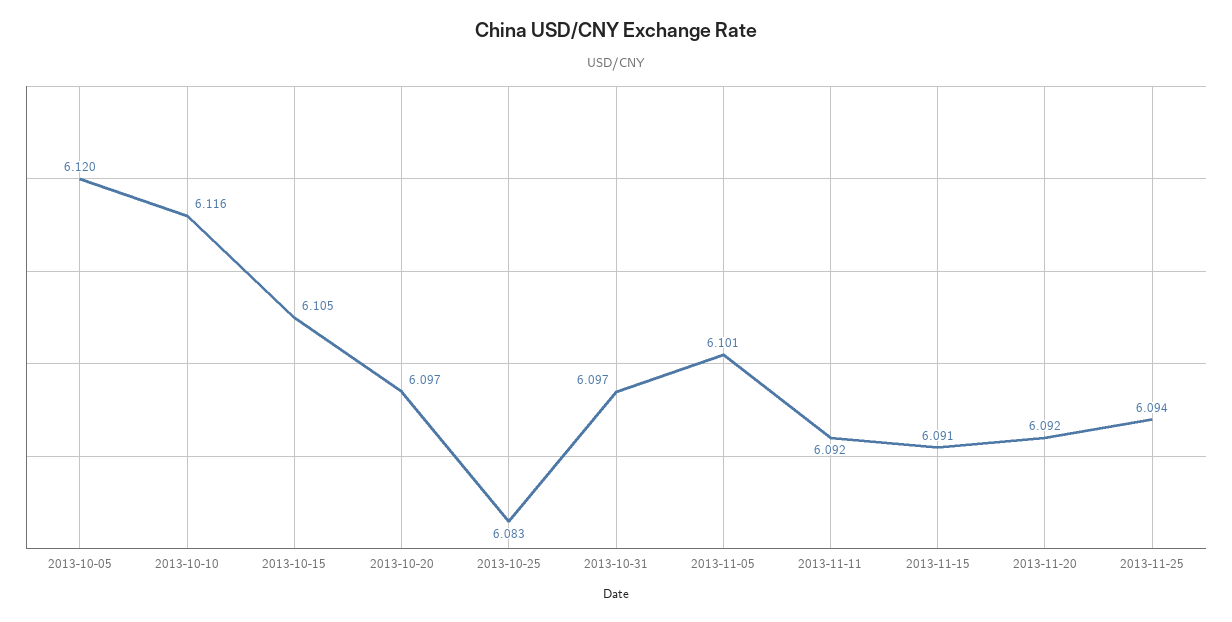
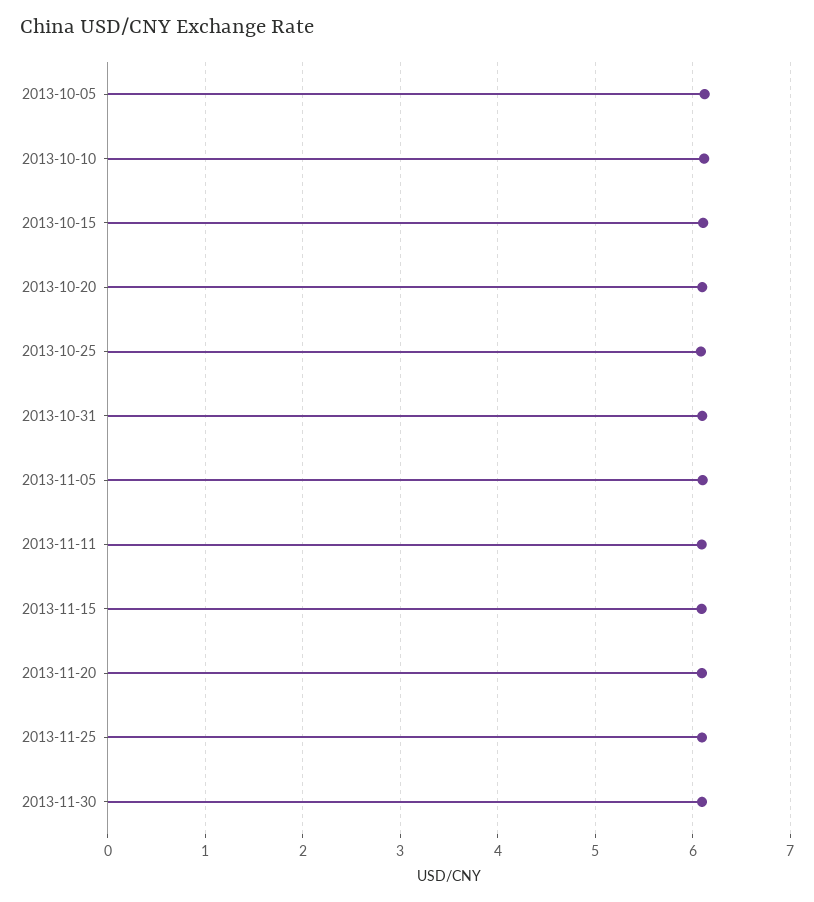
2013-11-30: none -> 6.1

